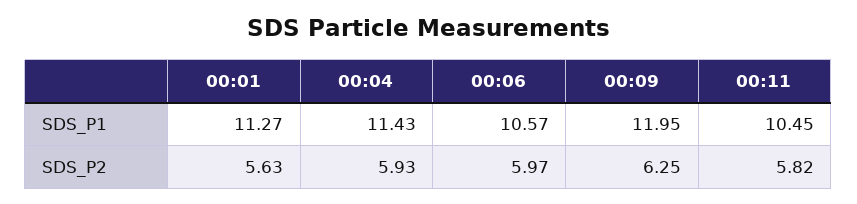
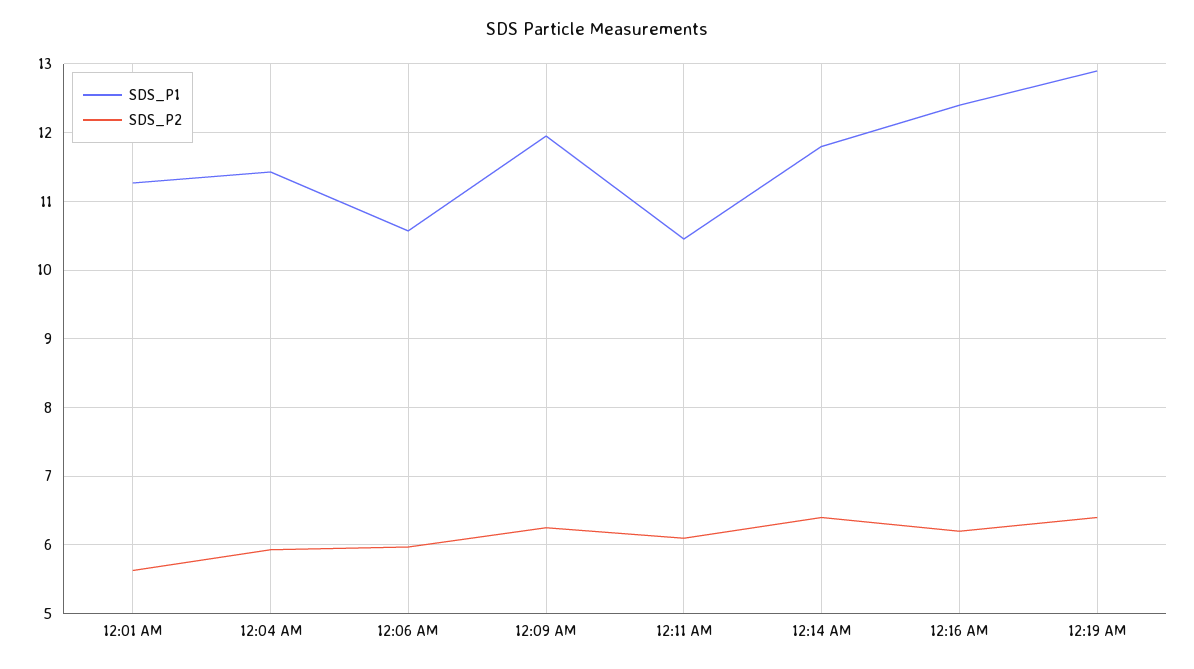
SDS_P2, 00:11: 5.82 -> 6.1
SDS_P1, 12:14 AM: none -> 11.8
SDS_P2, 12:14 AM: none -> 6.4
SDS_P1, 12:16 AM: none -> 12.4
SDS_P2, 12:16 AM: none -> 6.2
SDS_P1, 12:19 AM: none -> 12.9
SDS_P2, 12:19 AM: none -> 6.4

